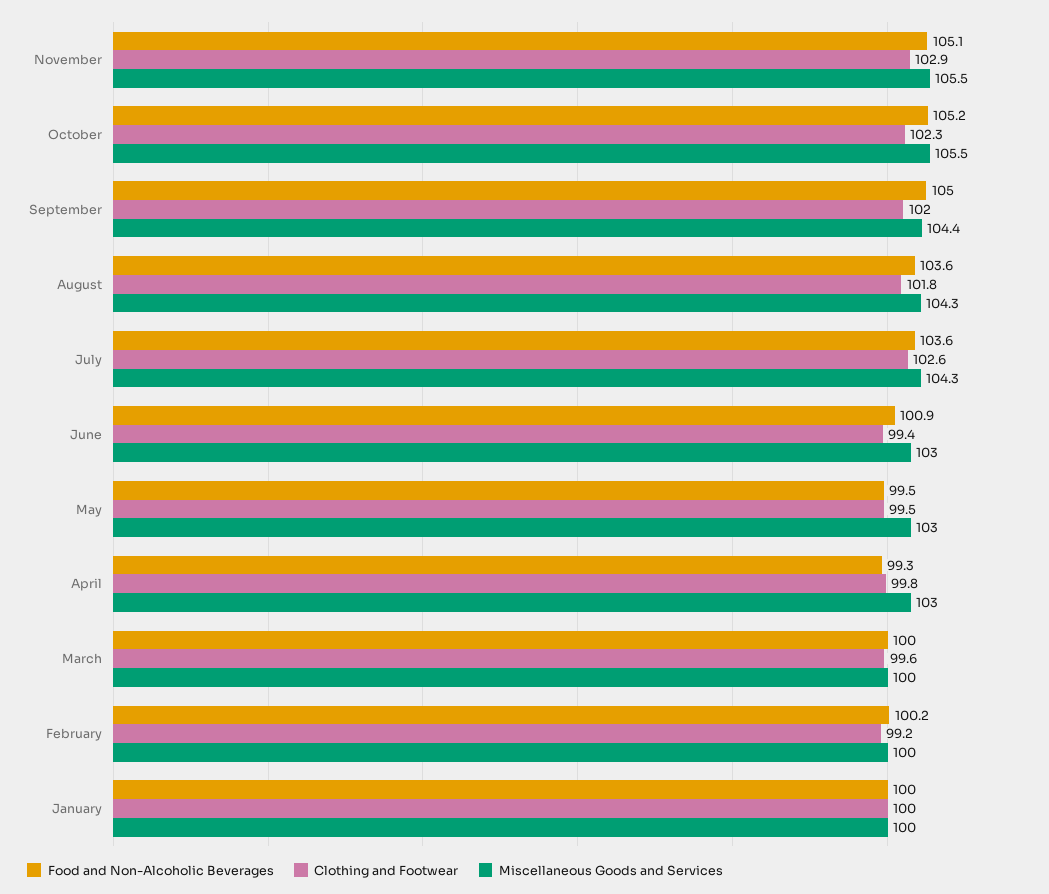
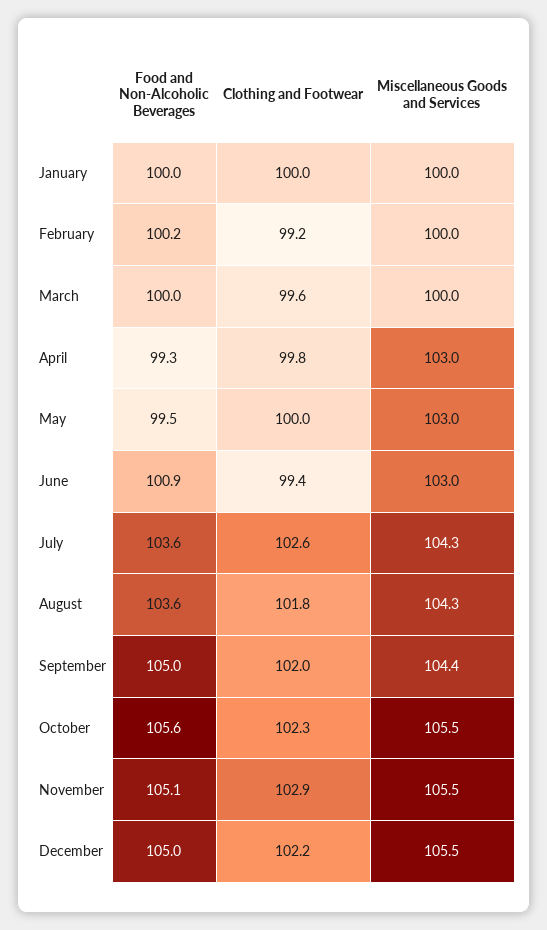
Food and Non-Alcoholic Beverages, October: 105.2 -> 105.6
Clothing and Footwear, May: 99.5 -> 100
Food and Non-Alcoholic Beverages, December: none -> 105
Clothing and Footwear, December: none -> 102.2
Miscellaneous Goods and Services, December: none -> 105.5

